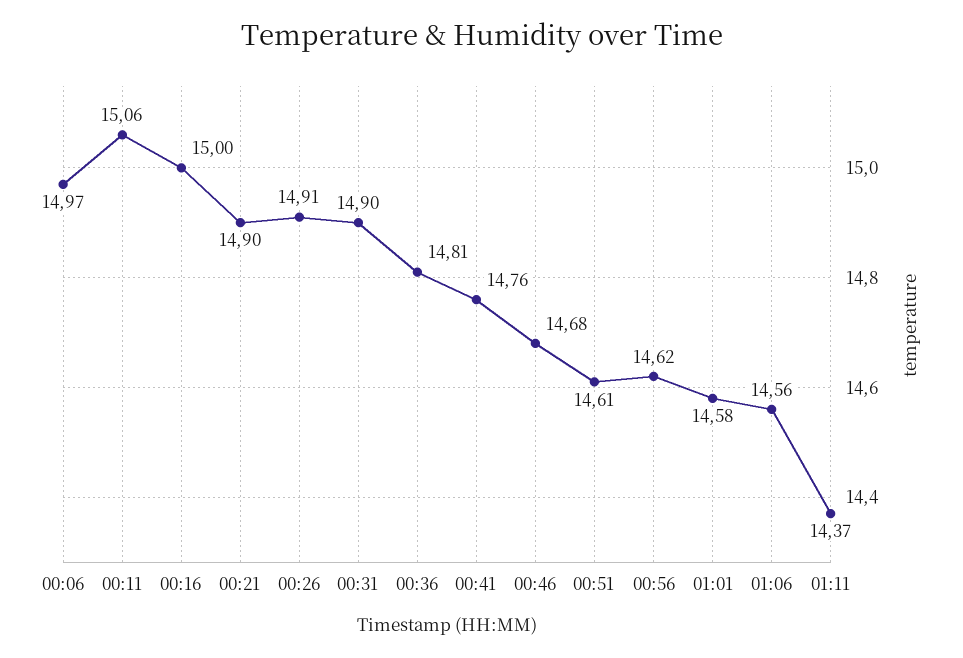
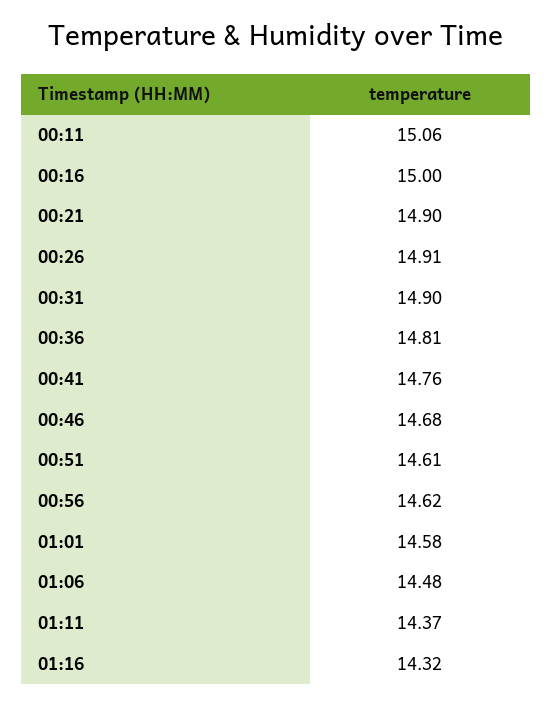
00:06: 14.97 -> none
01:06: 14.56 -> 14.48
01:16: none -> 14.32

